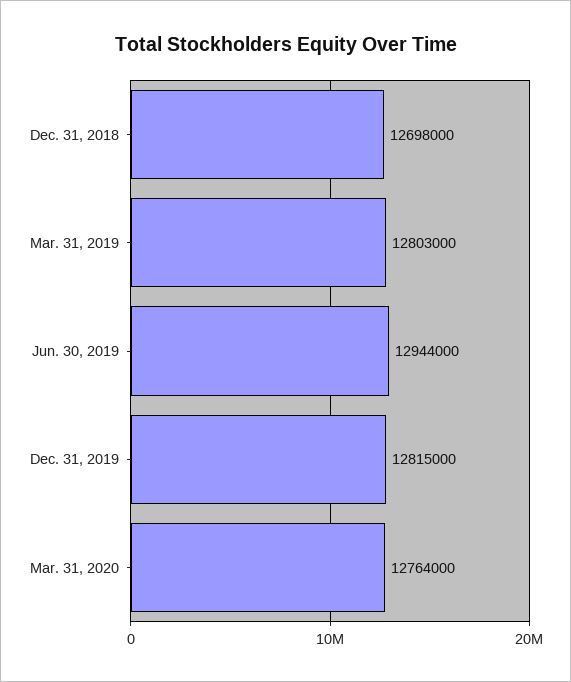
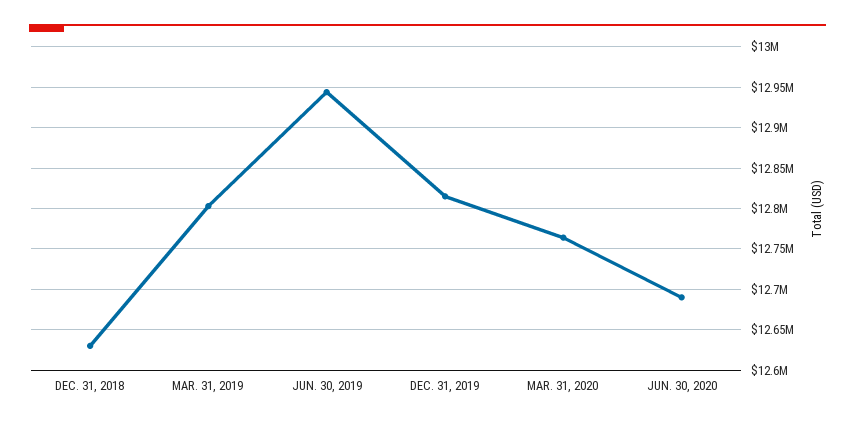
Dec. 31, 2018: 12698000 -> 12630000
JUN. 30, 2020: none -> 12690000

